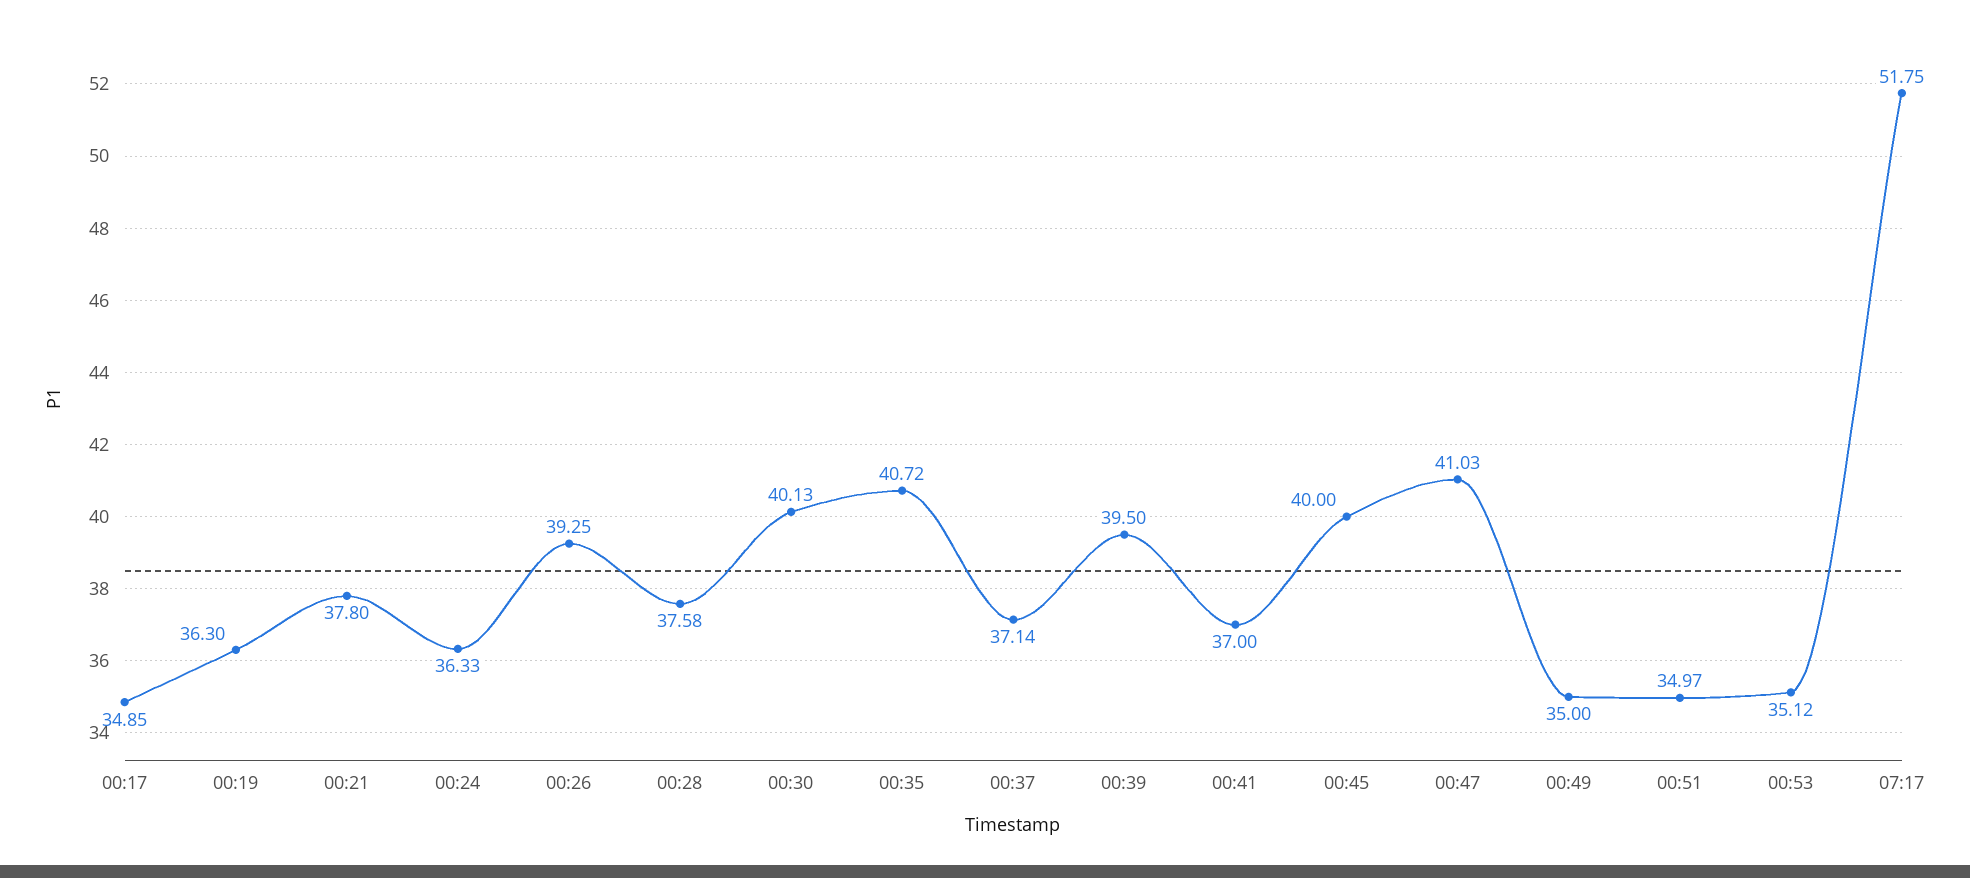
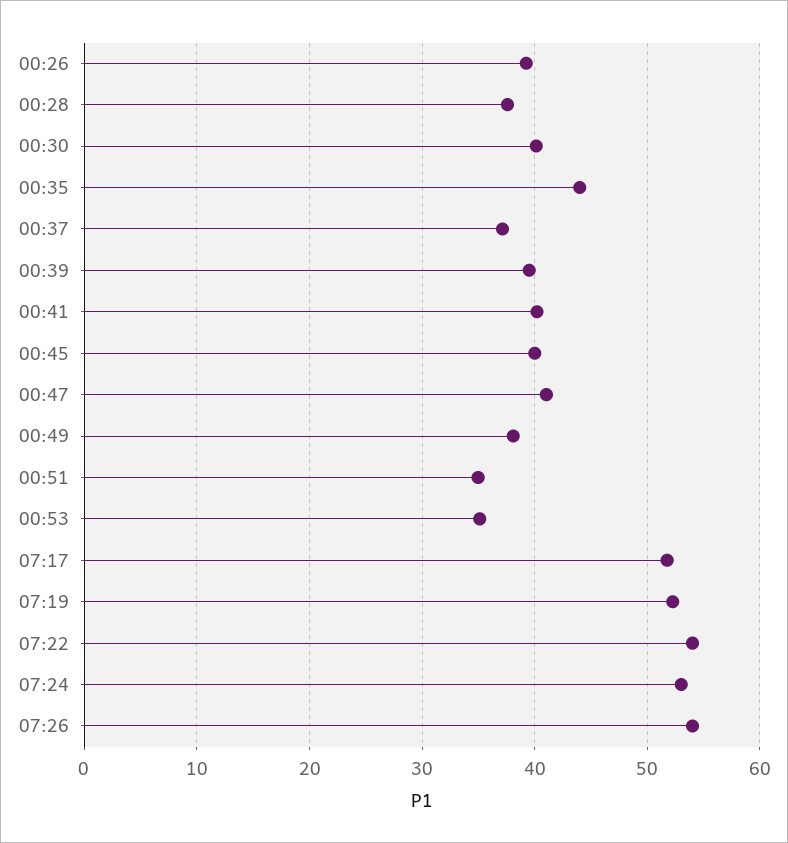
00:17: 34.85 -> none
00:19: 36.3 -> none
00:21: 37.8 -> none
00:24: 36.33 -> none
00:35: 40.72 -> 44
00:41: 37 -> 40
00:49: 35 -> 38
07:19: none -> 52
07:22: none -> 54
07:24: none -> 53
07:26: none -> 54

